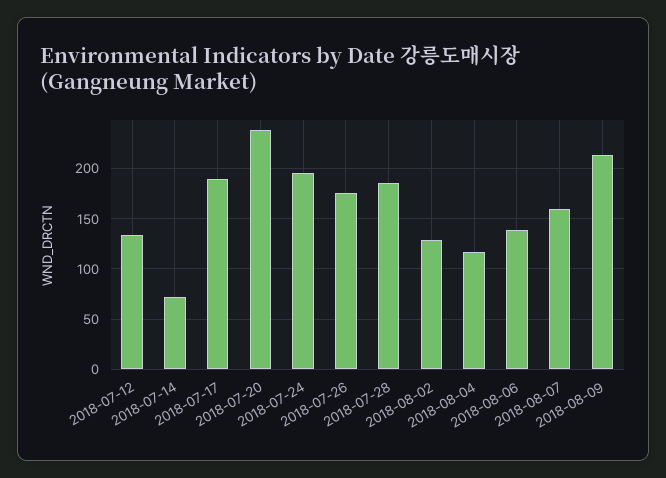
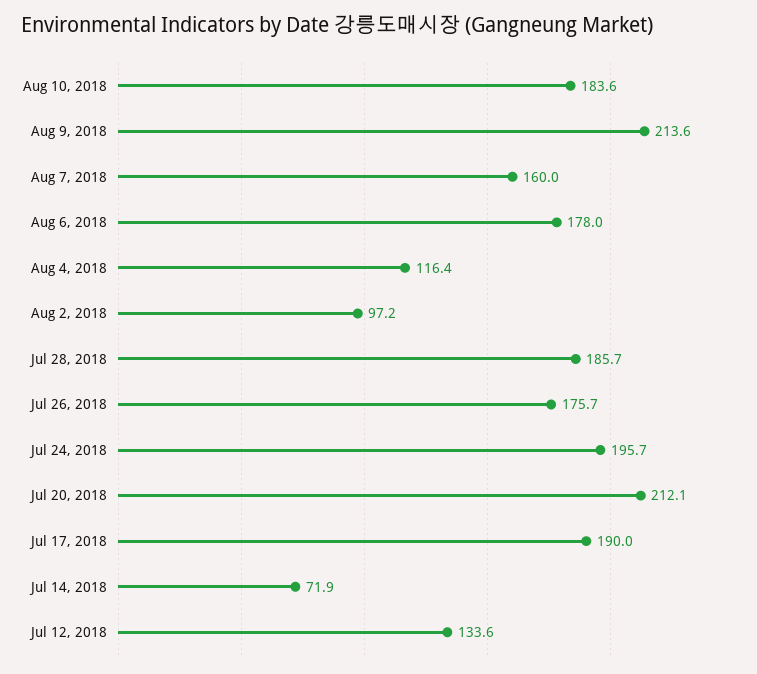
2018-07-20: 240 -> 212.1
2018-08-02: 130 -> 97.2
2018-08-06: 140 -> 178
Aug 10, 2018: none -> 183.6

